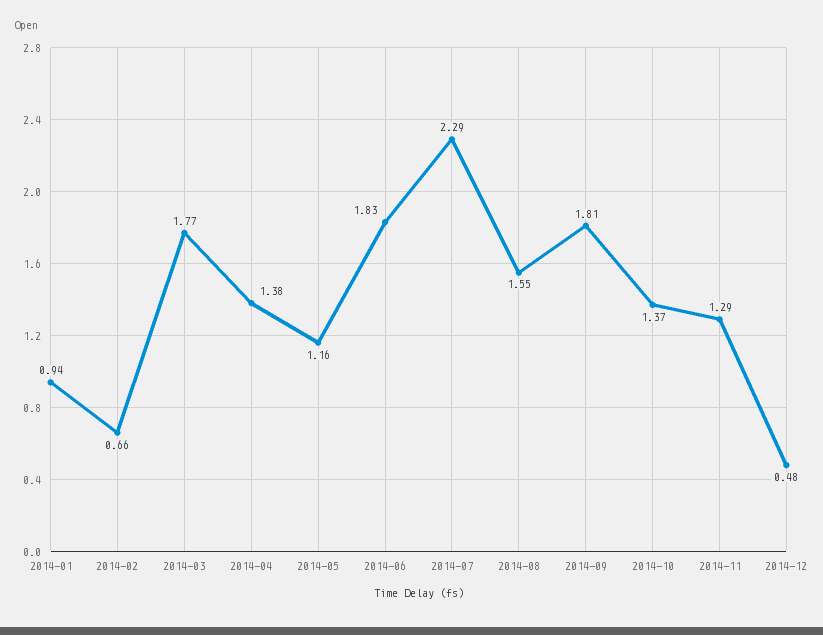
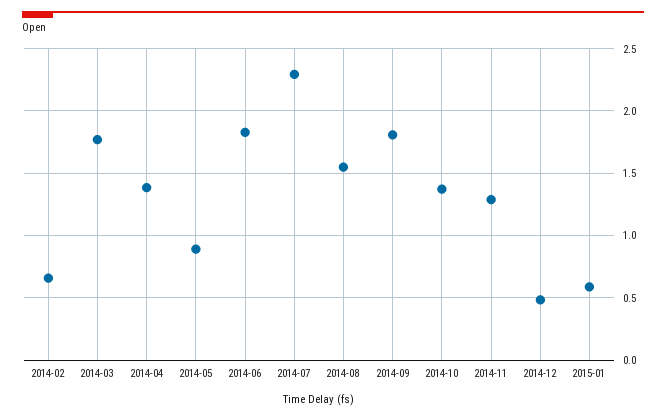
2014-01: 0.94 -> none
2014-05: 1.16 -> 0.9
2015-01: none -> 0.6

